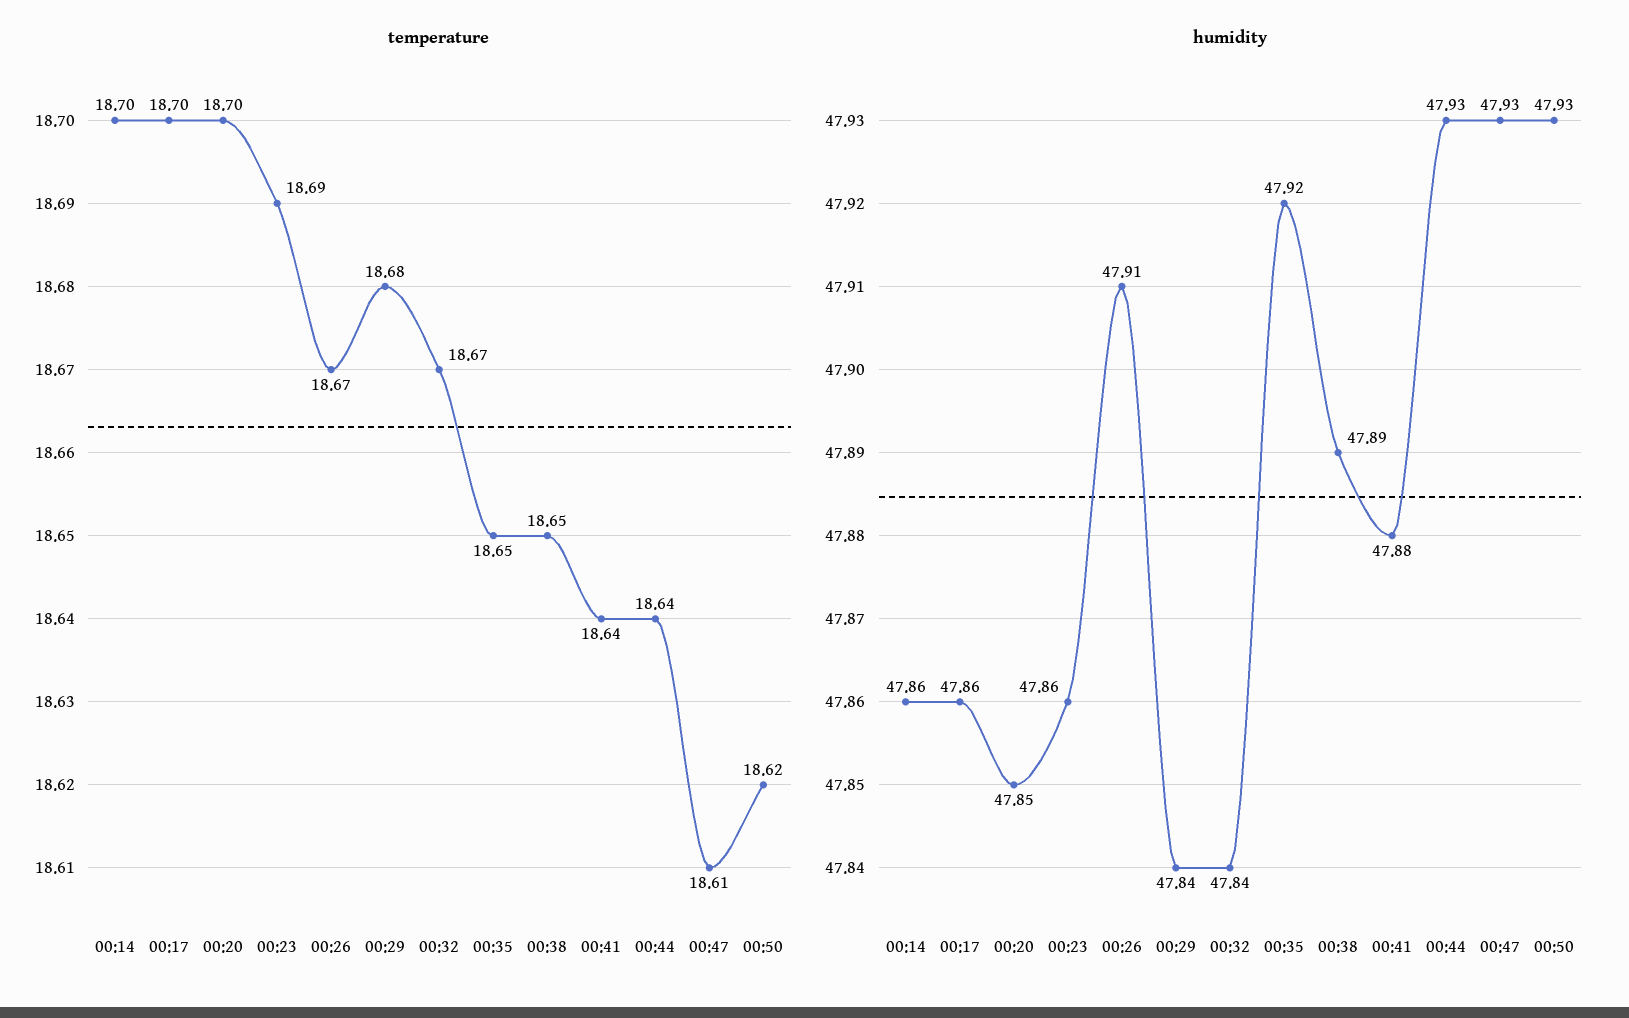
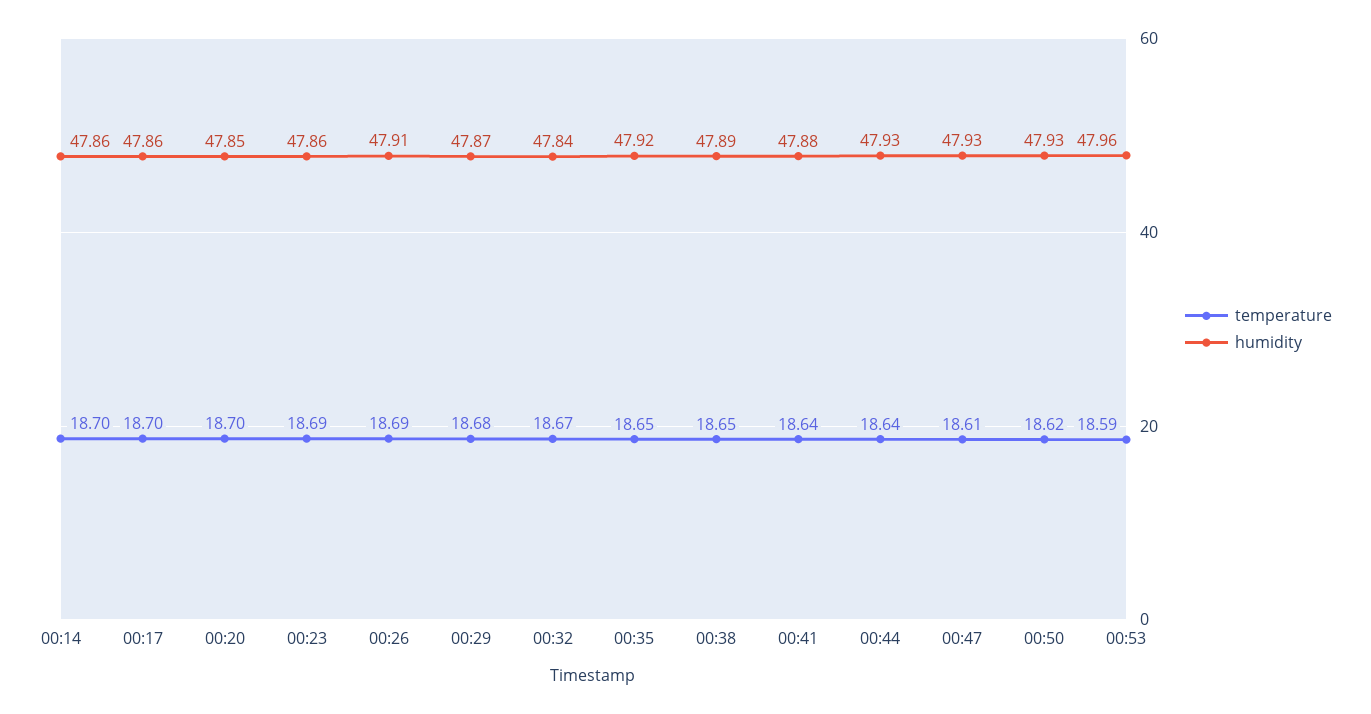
temperature, 00:26: 18.67 -> 18.69
humidity, 00:29: 47.84 -> 47.87
temperature, 00:53: none -> 18.59
humidity, 00:53: none -> 47.96

